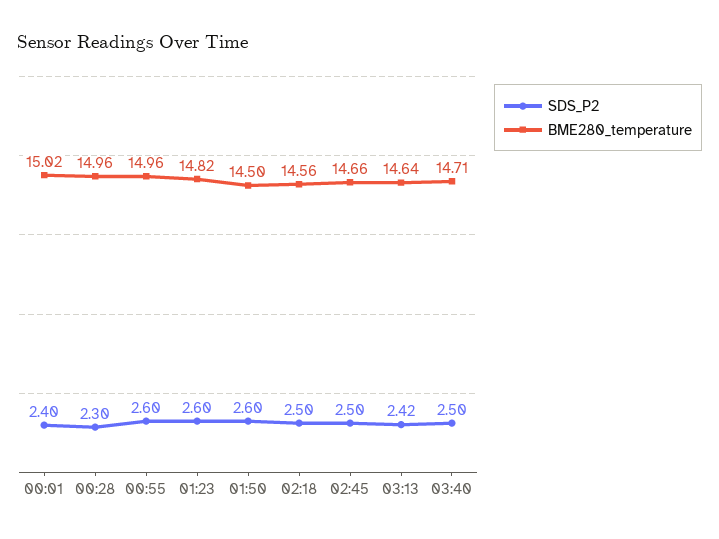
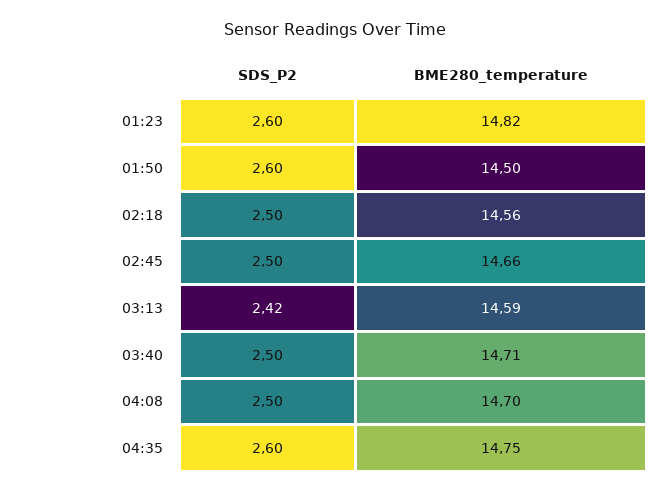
SDS_P2, 00:01: 2.4 -> none
BME280_temperature, 00:01: 15.02 -> none
SDS_P2, 00:28: 2.3 -> none
BME280_temperature, 00:28: 14.96 -> none
SDS_P2, 00:55: 2.6 -> none
BME280_temperature, 00:55: 14.96 -> none
BME280_temperature, 03:13: 14.64 -> 14.59
SDS_P2, 04:08: none -> 2.5
BME280_temperature, 04:08: none -> 14.7
SDS_P2, 04:35: none -> 2.6
BME280_temperature, 04:35: none -> 14.75

